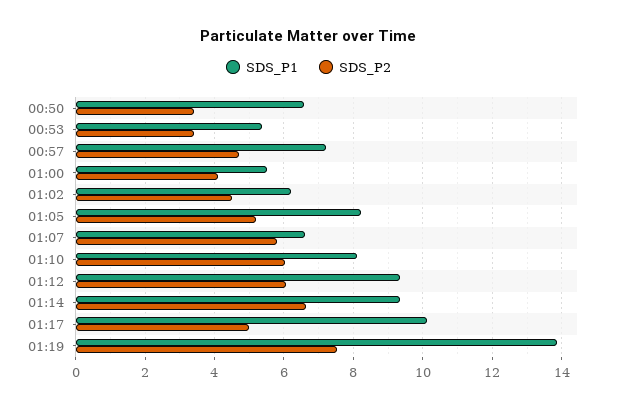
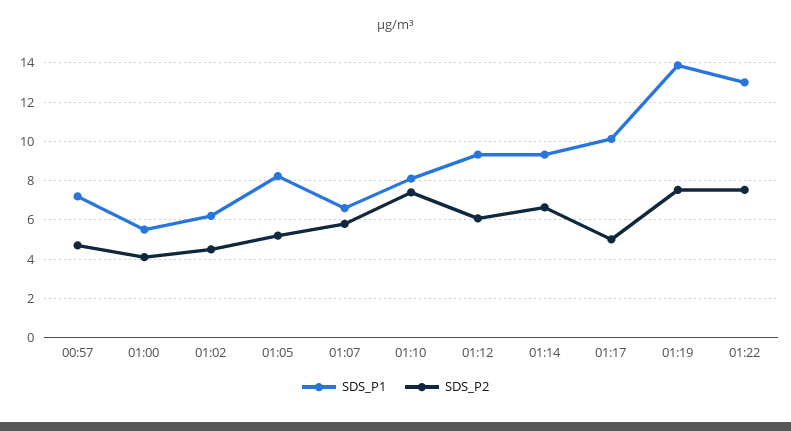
SDS_P1, 00:50: 6.6 -> none
SDS_P2, 00:50: 3.4 -> none
SDS_P1, 00:53: 5.4 -> none
SDS_P2, 00:53: 3.4 -> none
SDS_P2, 01:10: 6 -> 7.5
SDS_P1, 01:22: none -> 13
SDS_P2, 01:22: none -> 7.5

